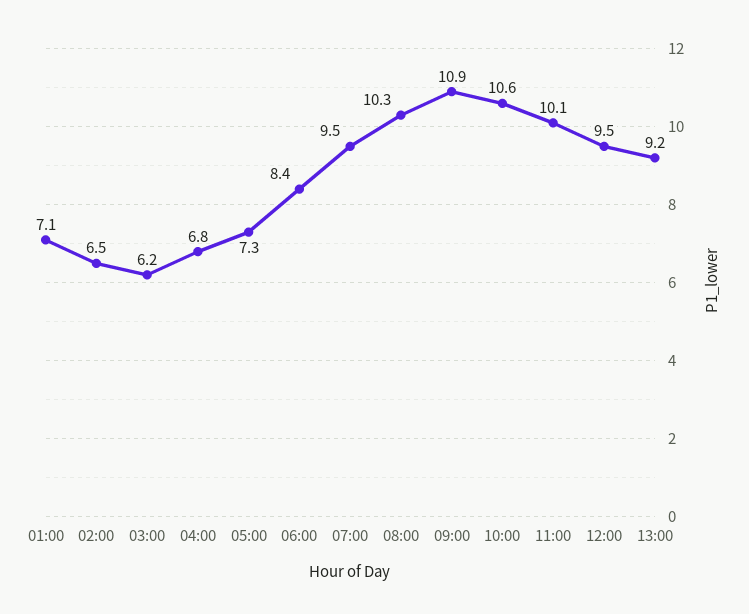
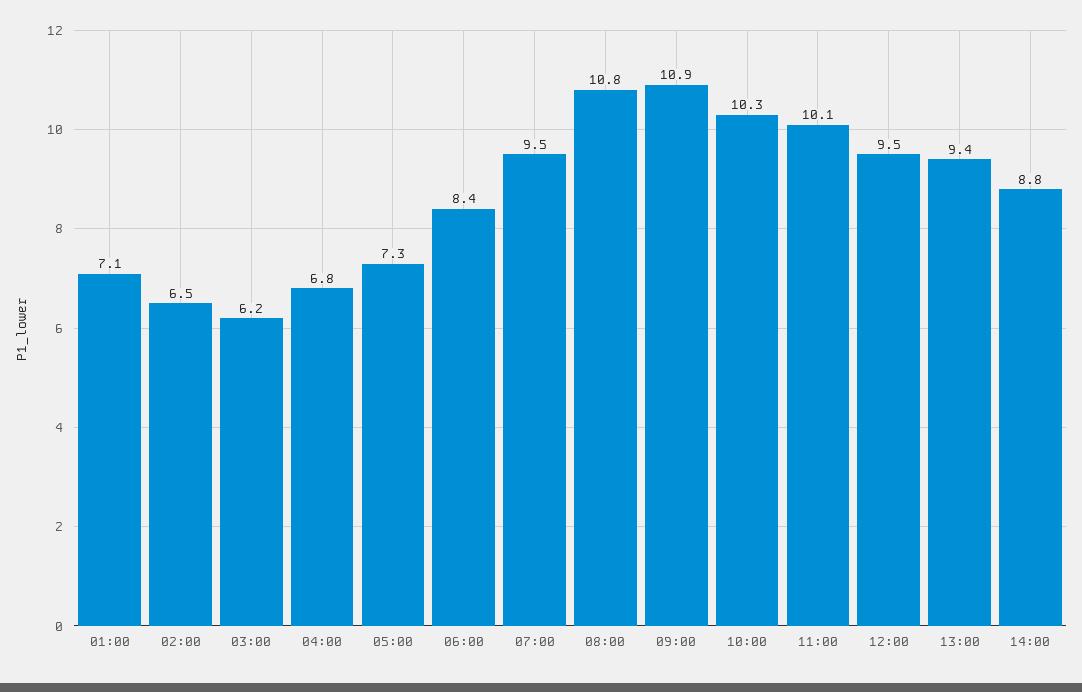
08:00: 10.3 -> 10.8
10:00: 10.6 -> 10.3
13:00: 9.2 -> 9.4
14:00: none -> 8.8

